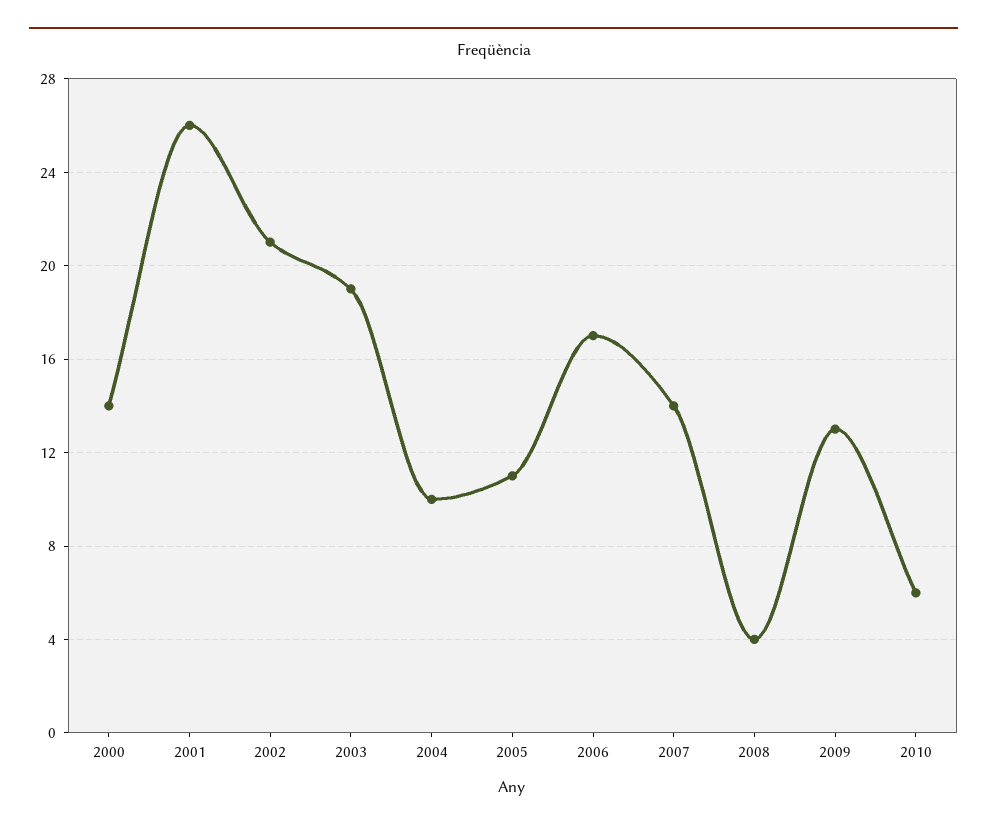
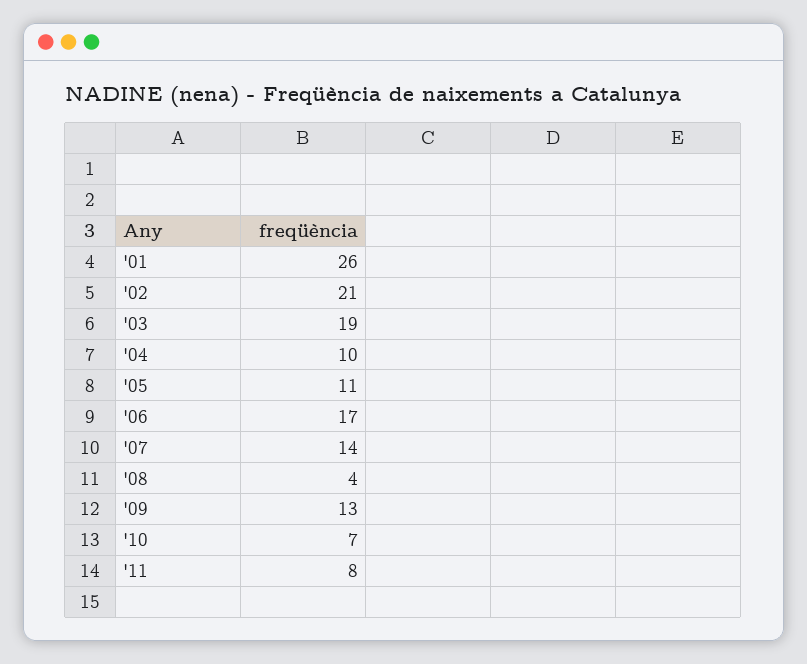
2000: 14 -> none
2010: 6 -> 7
'11: none -> 8

